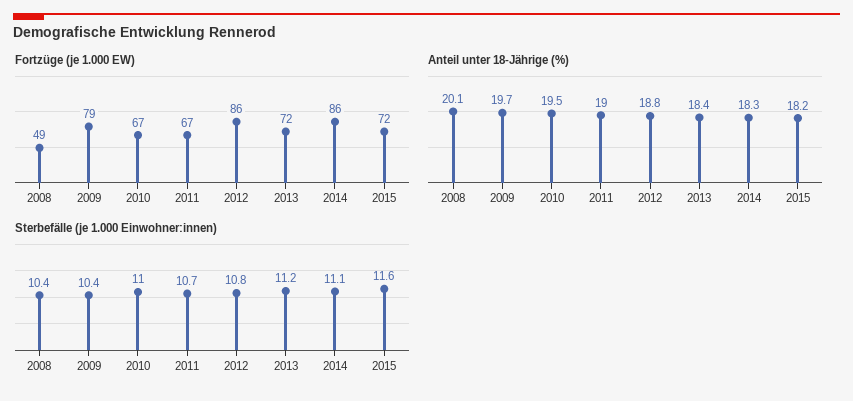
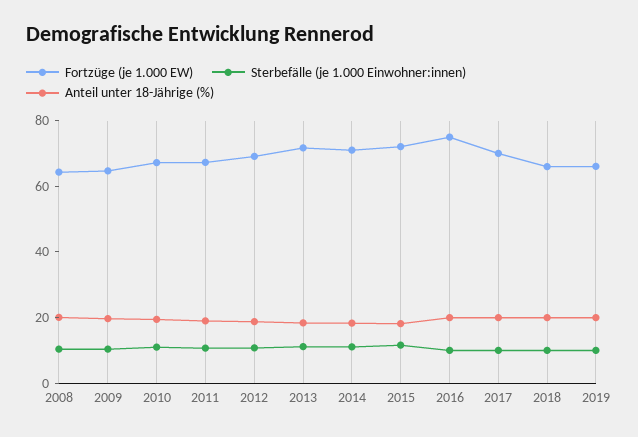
Fortzüge (je 1.000 EW), 2008: 49 -> 65
Fortzüge (je 1.000 EW), 2009: 79 -> 65
Fortzüge (je 1.000 EW), 2012: 86 -> 70
Fortzüge (je 1.000 EW), 2014: 86 -> 70
Fortzüge (je 1.000 EW), 2016: none -> 75
Sterbefälle (je 1.000 Einwohner:innen), 2016: none -> 10
Anteil unter 18-Jährige (%), 2016: none -> 20
Fortzüge (je 1.000 EW), 2017: none -> 70
Sterbefälle (je 1.000 Einwohner:innen), 2017: none -> 10
Anteil unter 18-Jährige (%), 2017: none -> 20
Fortzüge (je 1.000 EW), 2018: none -> 65
Sterbefälle (je 1.000 Einwohner:innen), 2018: none -> 10
Anteil unter 18-Jährige (%), 2018: none -> 20
Fortzüge (je 1.000 EW), 2019: none -> 65
Sterbefälle (je 1.000 Einwohner:innen), 2019: none -> 10
Anteil unter 18-Jährige (%), 2019: none -> 20

